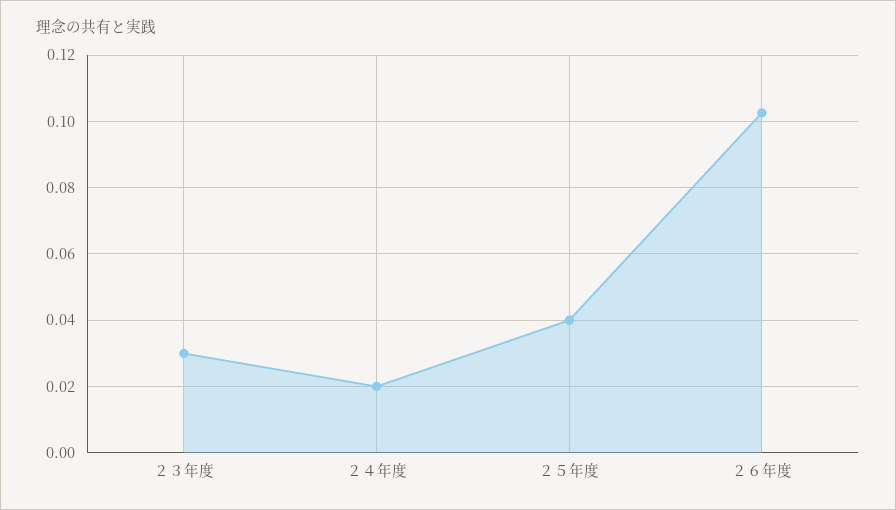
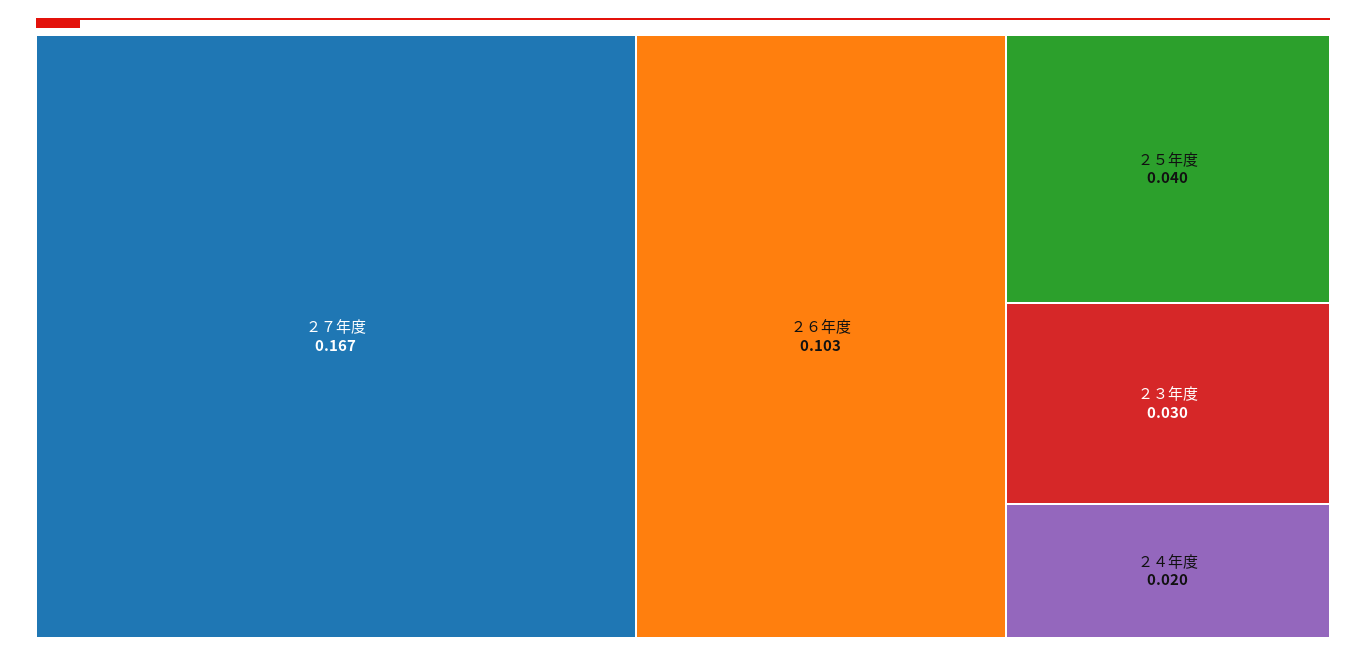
２７年度: none -> 0.167

